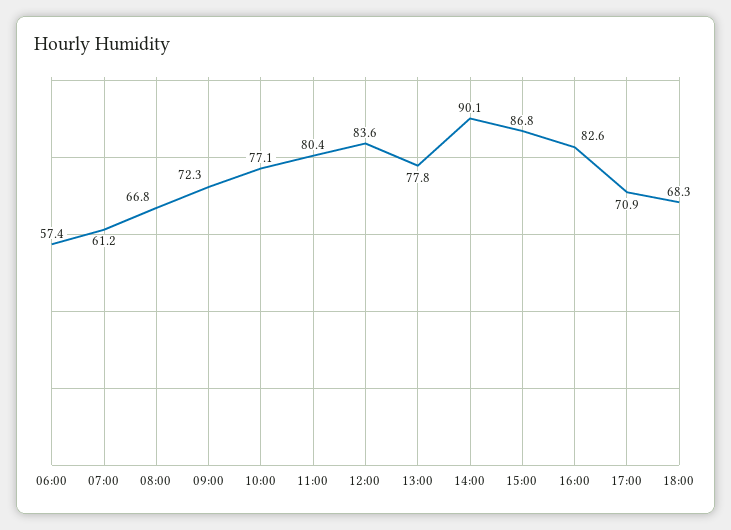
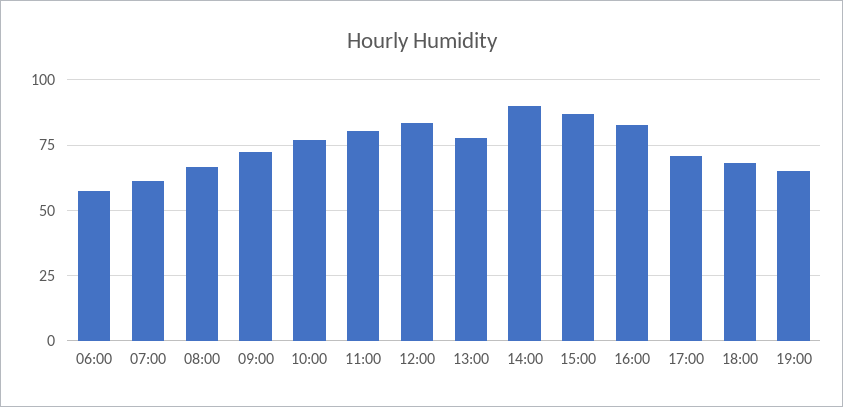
19:00: none -> 65

